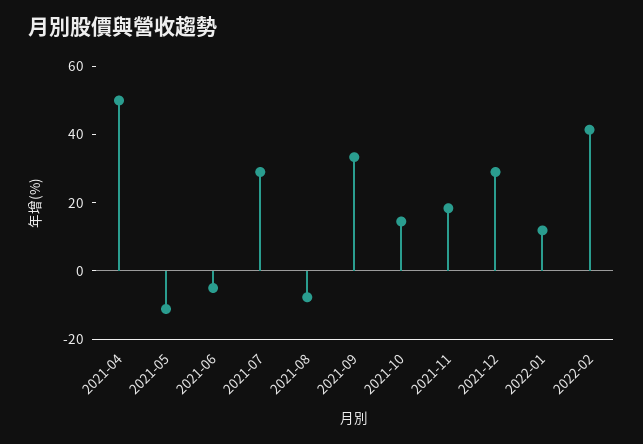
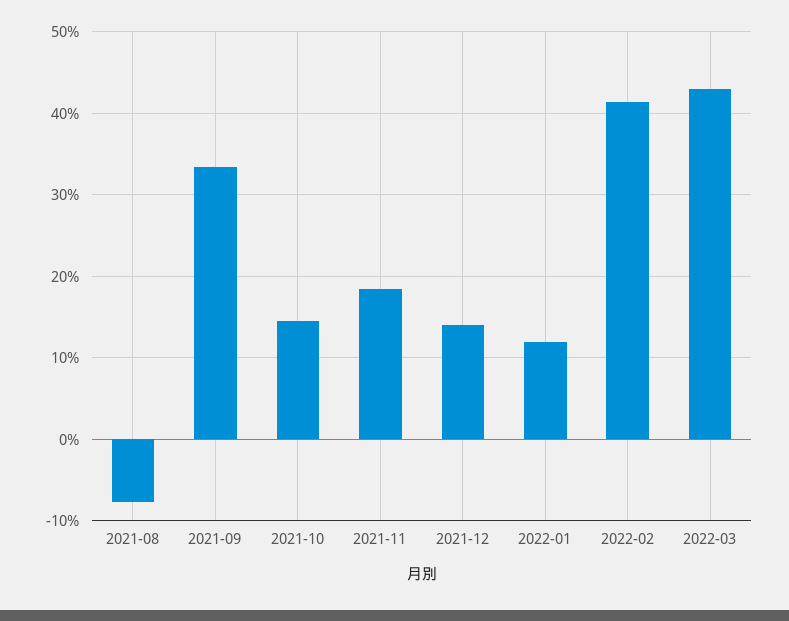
2021-04: 50 -> none
2021-05: -10 -> none
2021-06: -5 -> none
2021-07: 30 -> none
2021-12: 30 -> 14
2022-03: none -> 43

